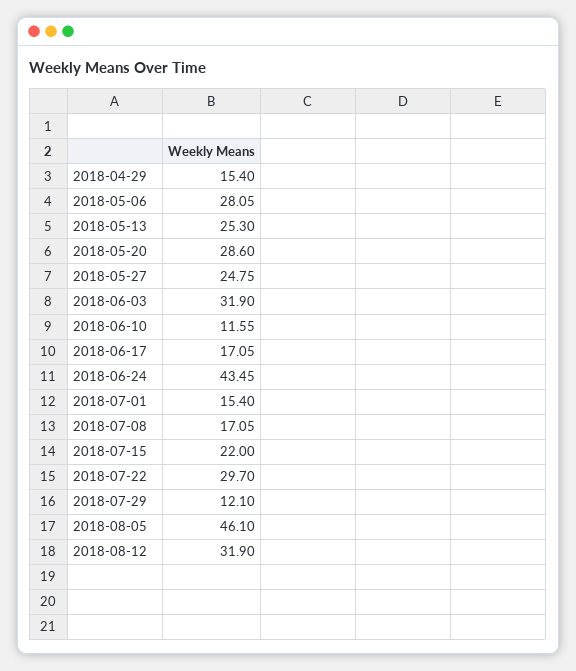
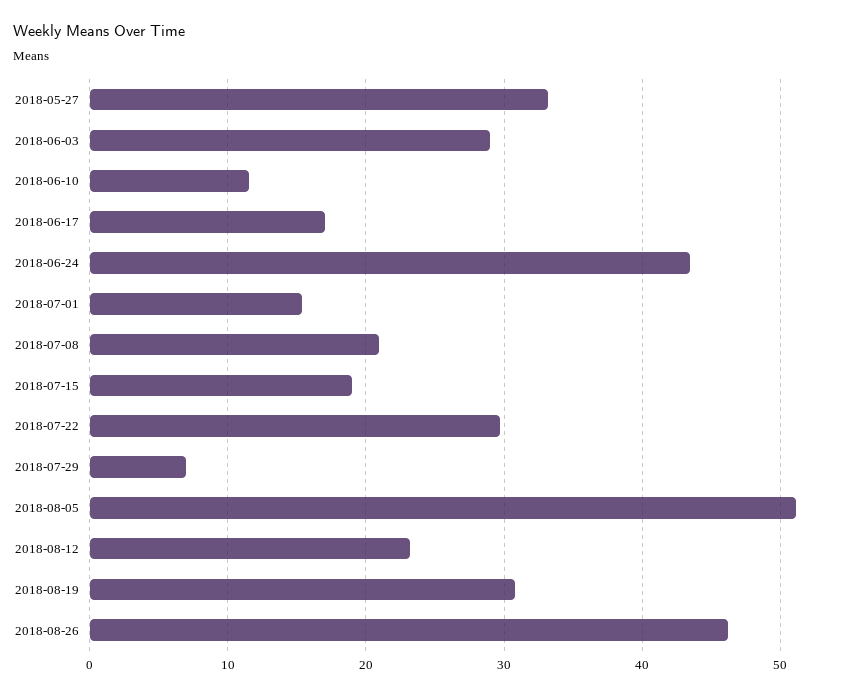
2018-04-29: 15.4 -> none
2018-05-06: 28.05 -> none
2018-05-13: 25.3 -> none
2018-05-20: 28.6 -> none
2018-05-27: 24.75 -> 33
2018-06-03: 31.9 -> 29
2018-07-08: 17.05 -> 21
2018-07-15: 22 -> 19
2018-07-29: 12.1 -> 7
2018-08-05: 46.1 -> 51
2018-08-12: 31.9 -> 23
2018-08-19: none -> 31
2018-08-26: none -> 46

